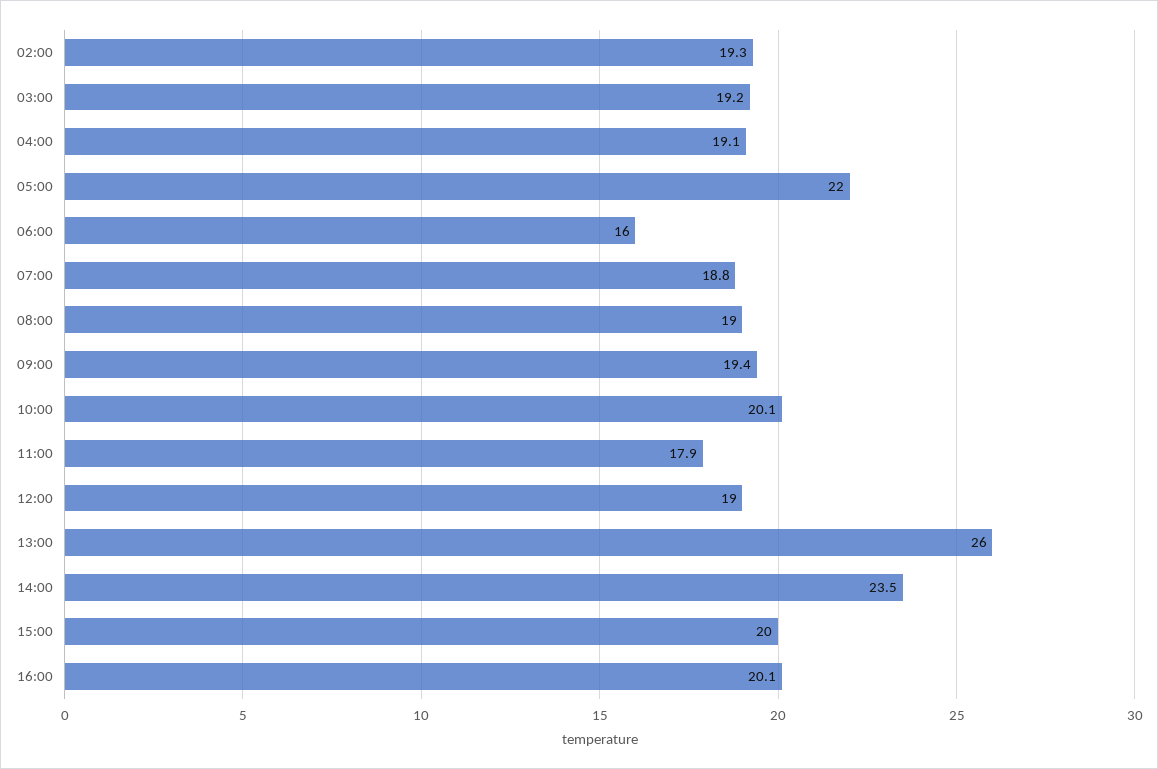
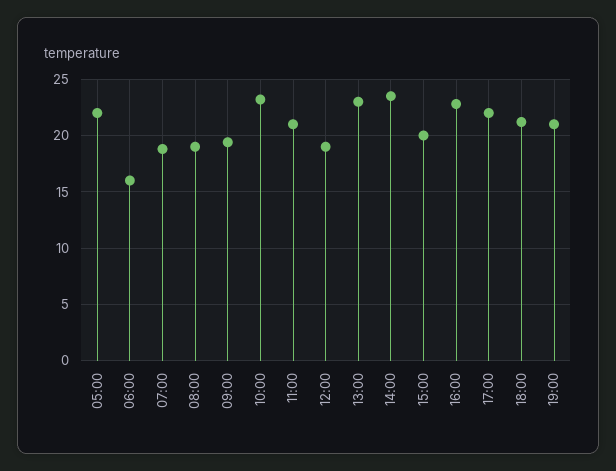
02:00: 19.3 -> none
03:00: 19.2 -> none
04:00: 19.1 -> none
10:00: 20.1 -> 23
11:00: 17.9 -> 21
13:00: 26 -> 23
16:00: 20.1 -> 23
17:00: none -> 22
18:00: none -> 21
19:00: none -> 21

